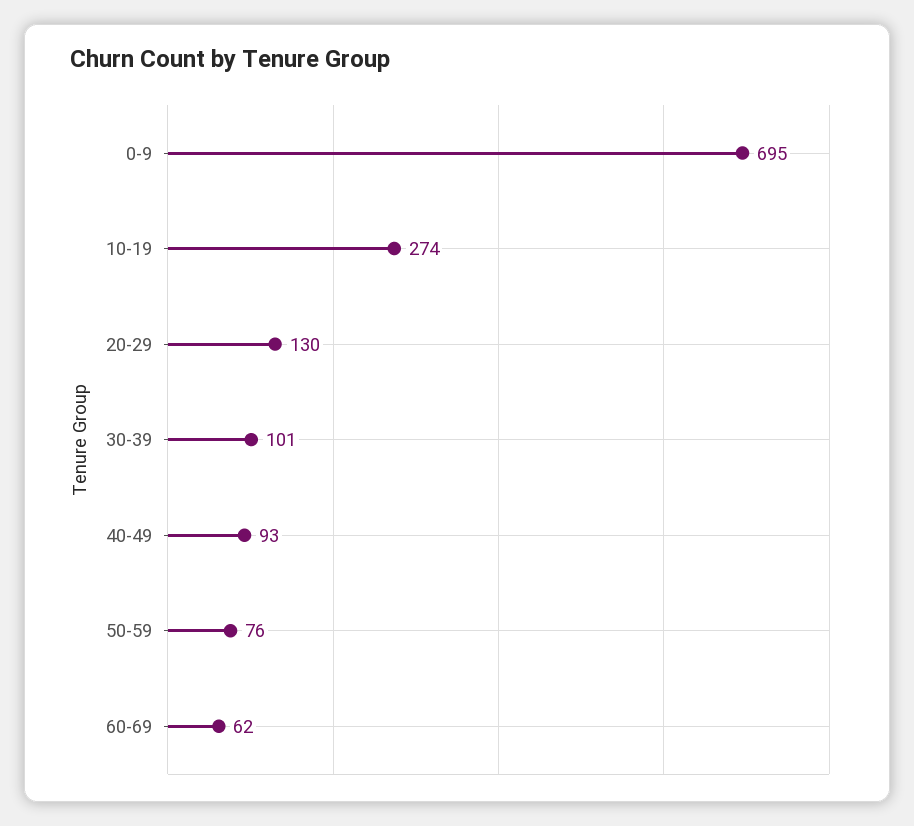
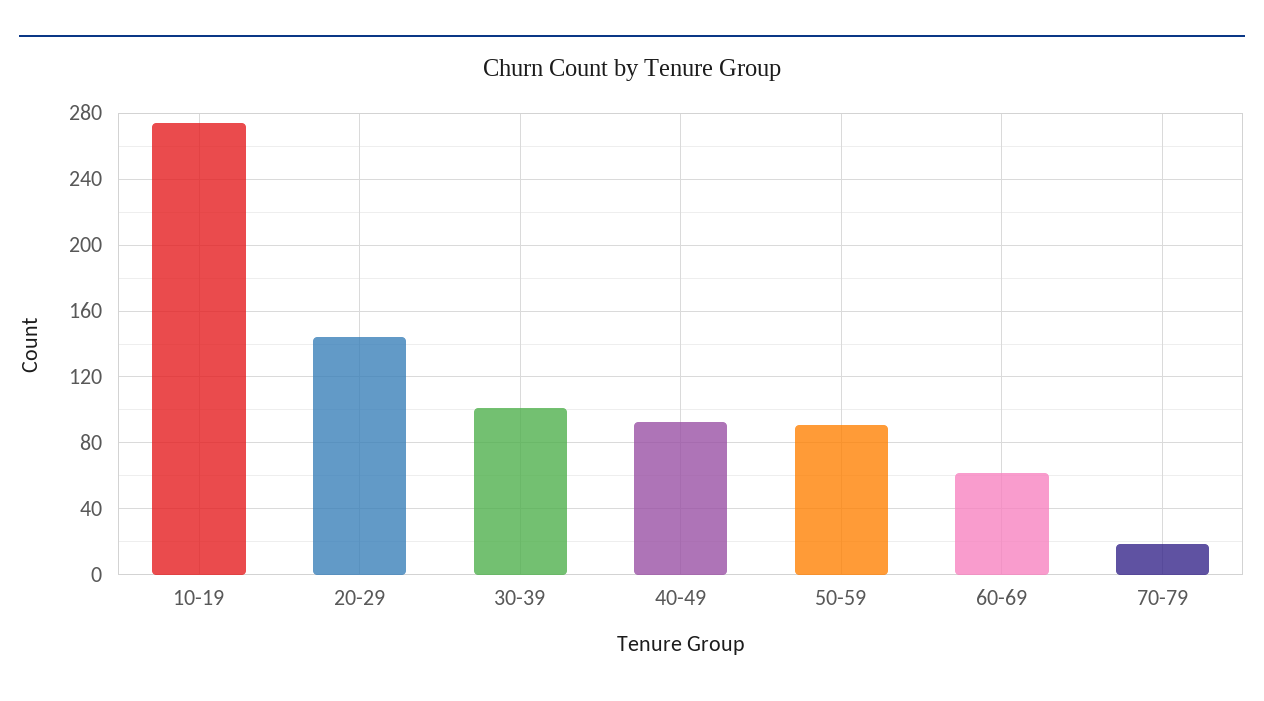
0-9: 695 -> none
20-29: 130 -> 145
50-59: 76 -> 90
70-79: none -> 20

